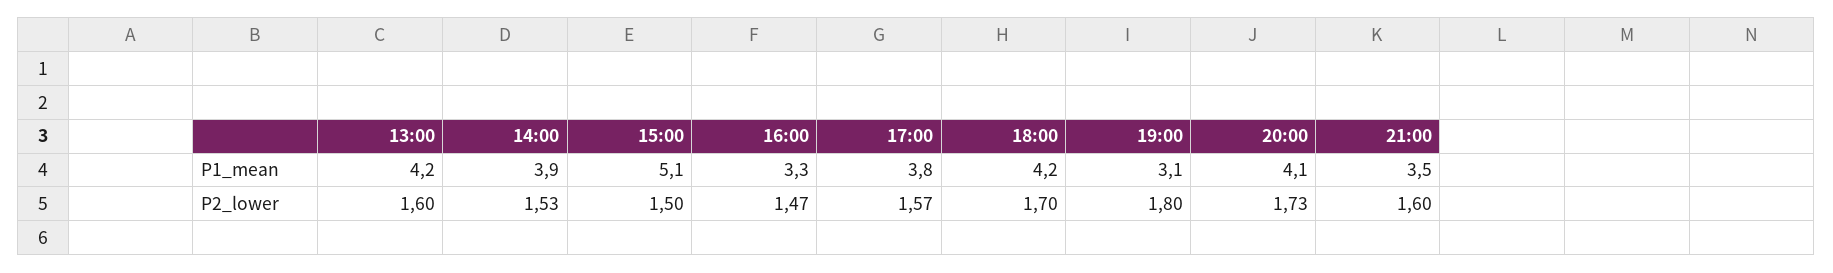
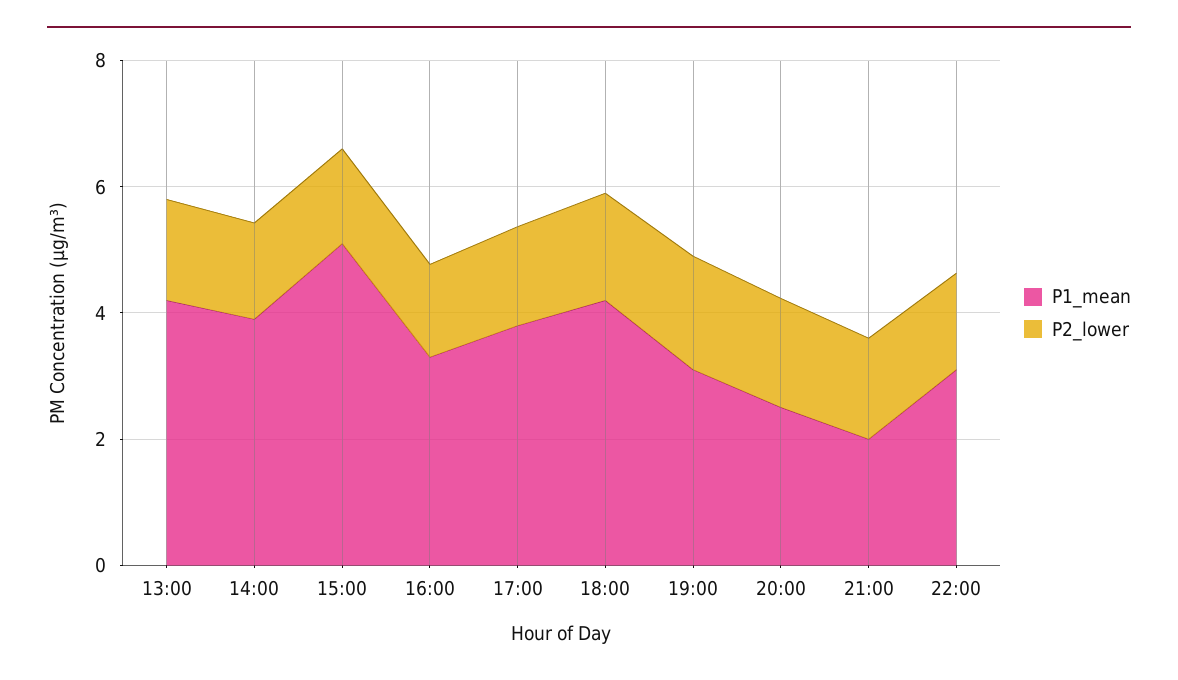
P1_mean, 20:00: 4.1 -> 2.5
P1_mean, 21:00: 3.5 -> 2
P1_mean, 22:00: none -> 3
P2_lower, 22:00: none -> 1.5

